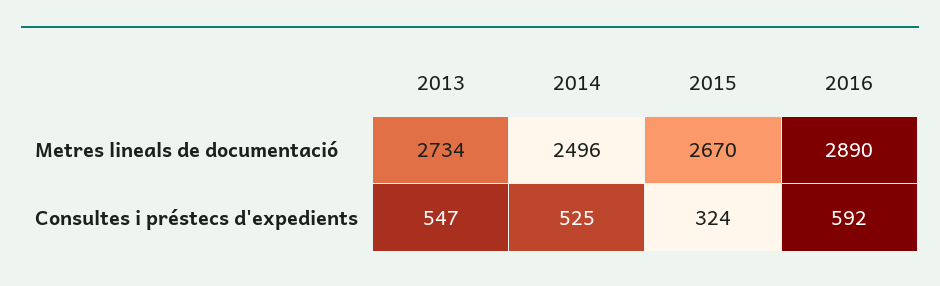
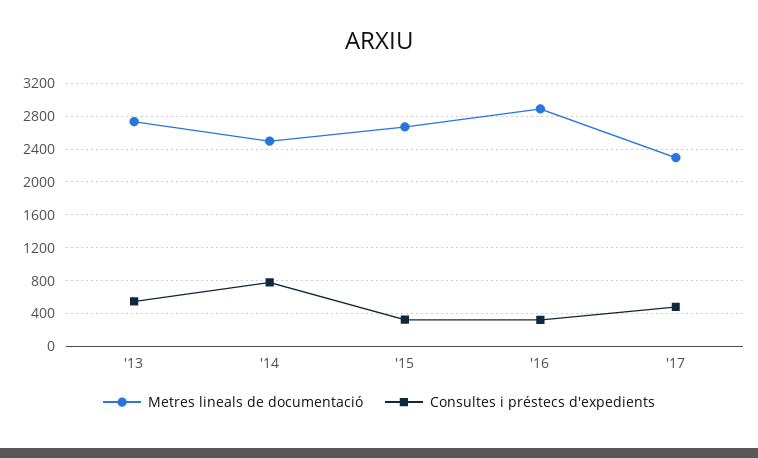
Consultes i préstecs d'expedients, 2014: 525 -> 800
Consultes i préstecs d'expedients, 2016: 592 -> 300
Metres lineals de documentació, '17: none -> 2300
Consultes i préstecs d'expedients, '17: none -> 500

